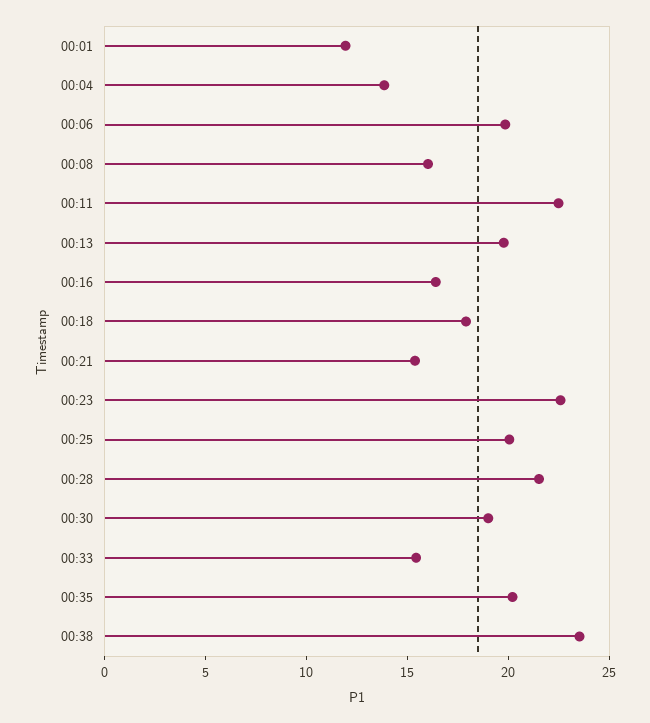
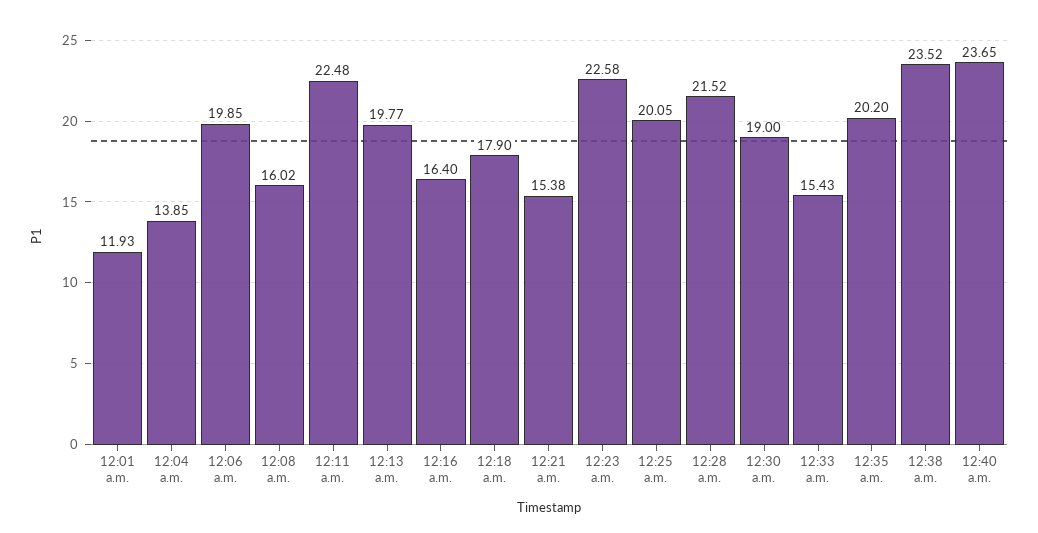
12:40 a.m.: none -> 23.65

